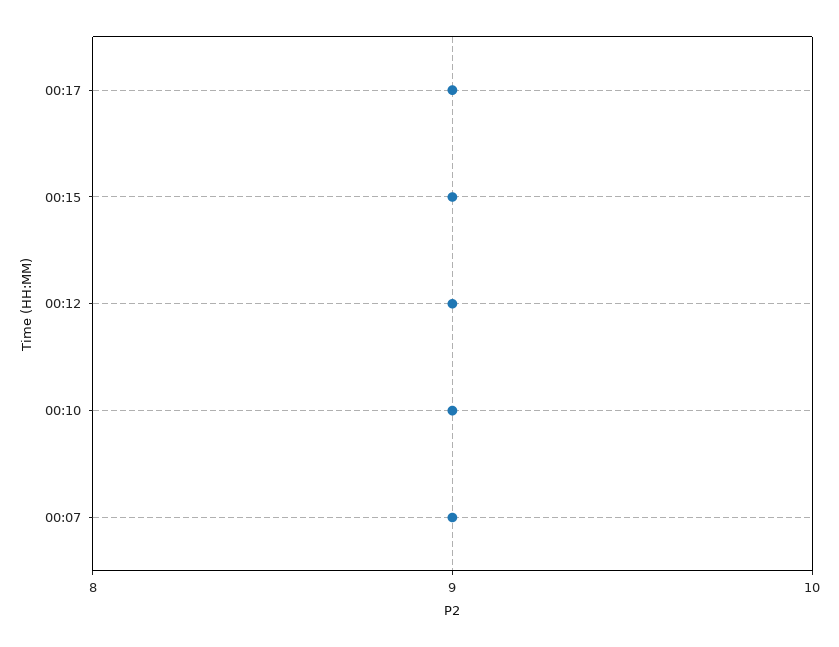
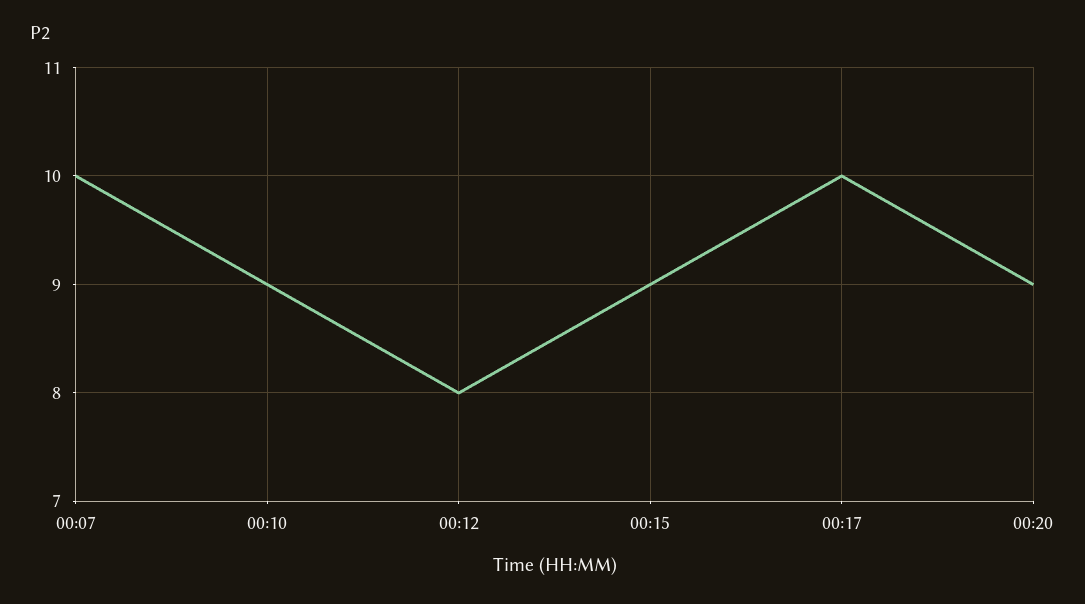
00:17: 9 -> 10
00:12: 9 -> 8
00:07: 9 -> 10
00:20: none -> 9

